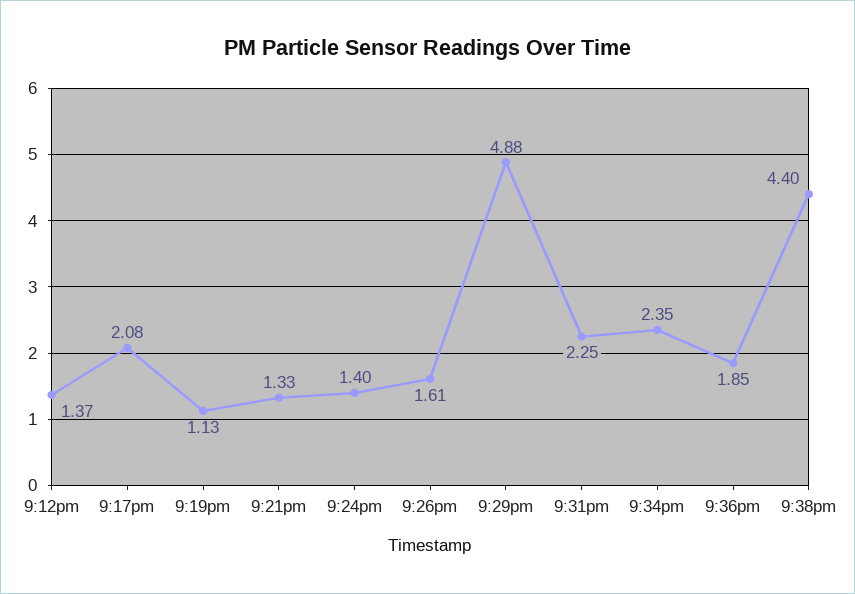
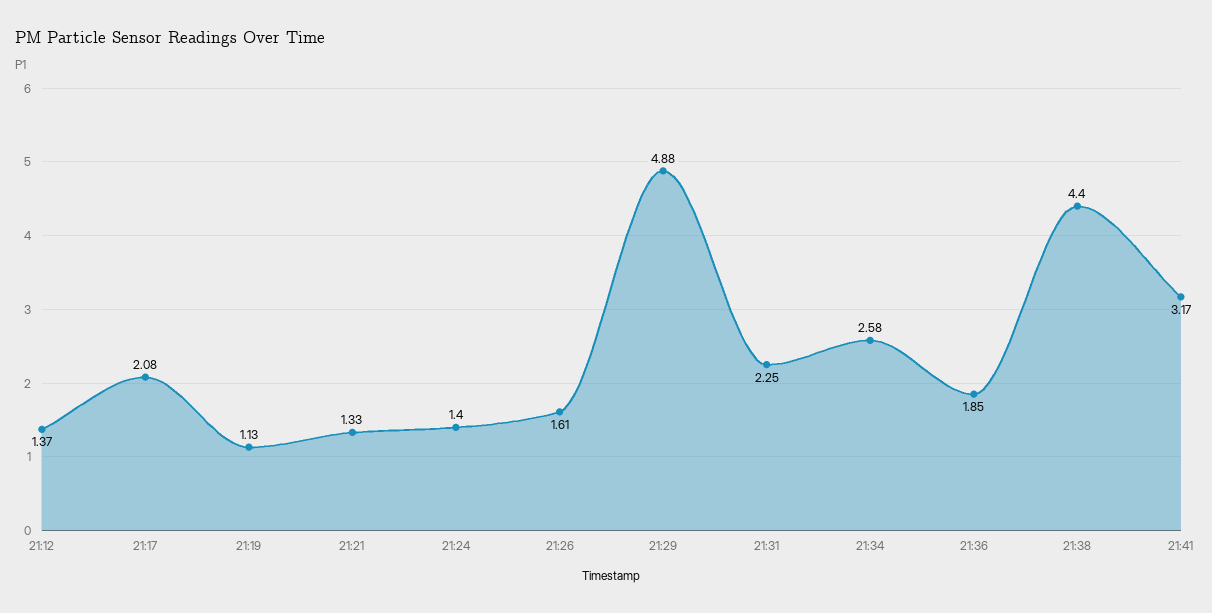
9:34pm: 2.35 -> 2.58
21:41: none -> 3.17

